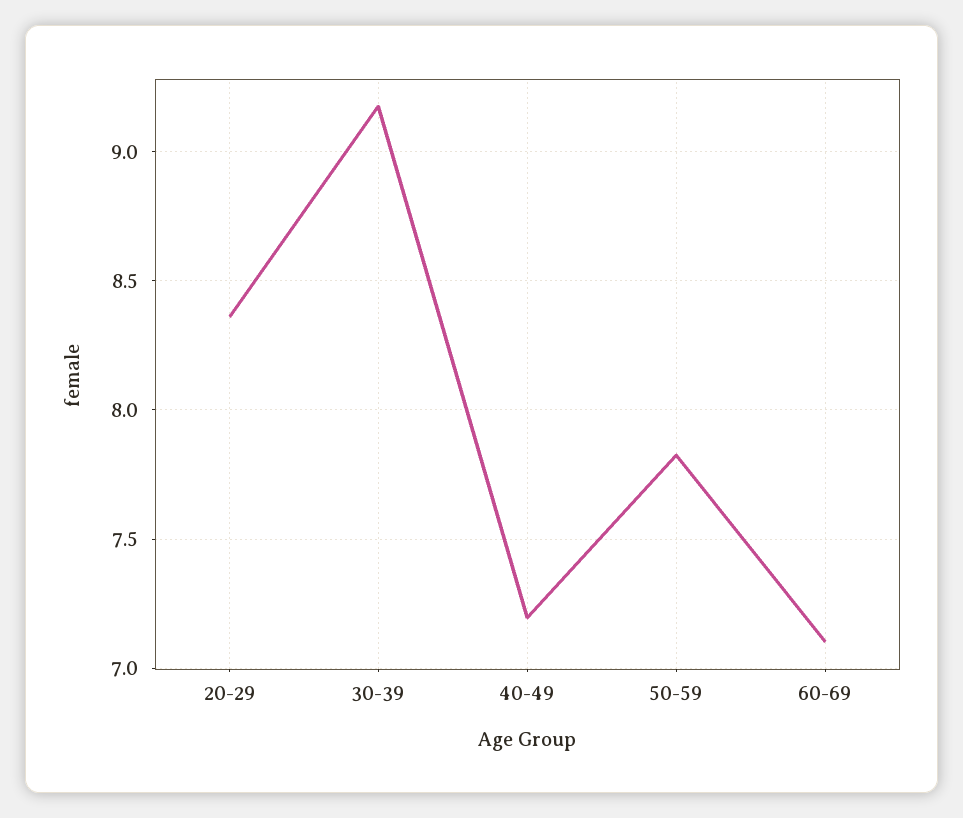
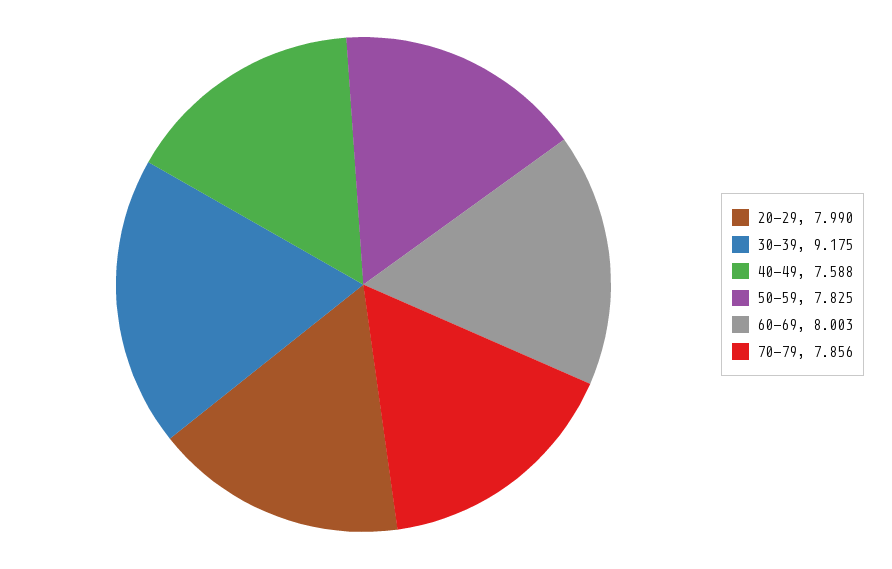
20-29: 8.35 -> 7.99
40-49: 7.2 -> 7.588
60-69: 7.1 -> 8.003
70-79: none -> 7.856

